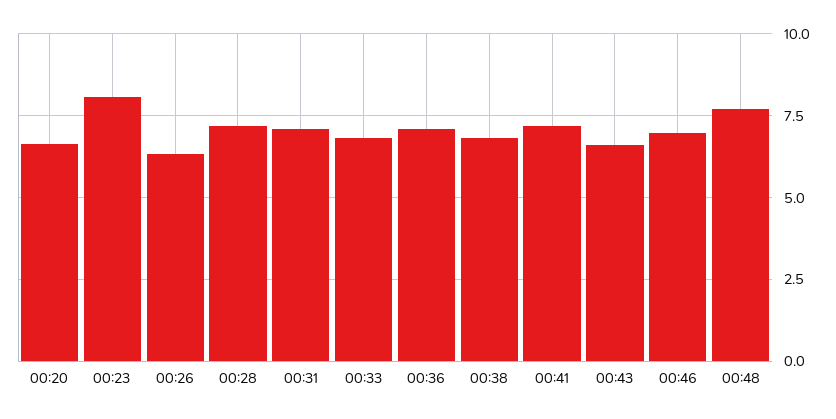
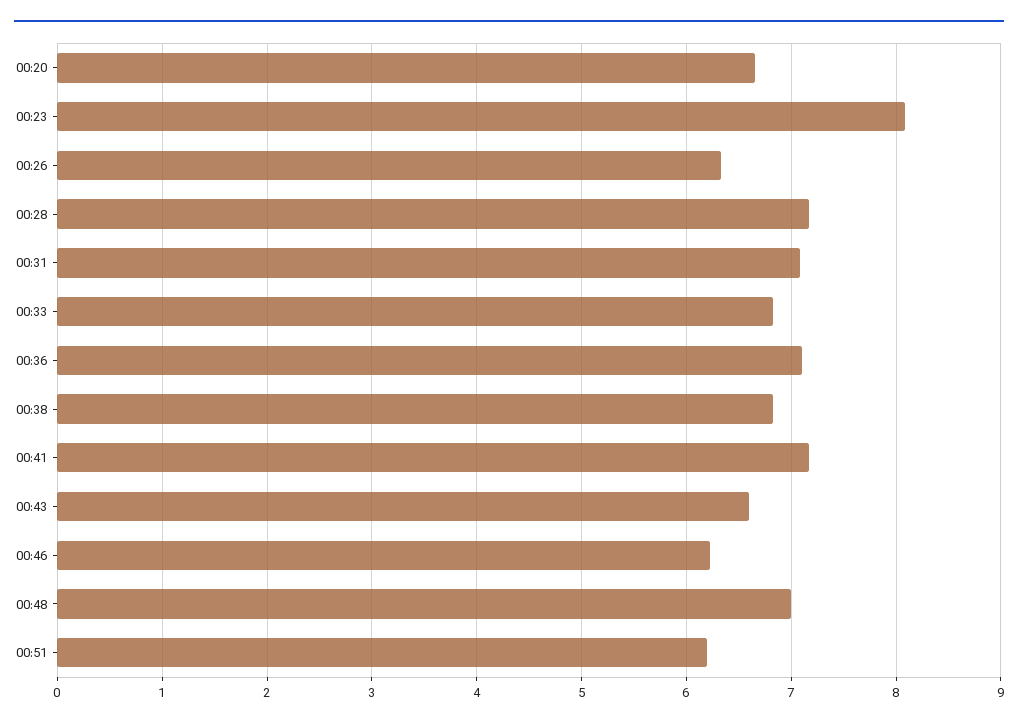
00:46: 7 -> 6.2
00:48: 7.75 -> 7
00:51: none -> 6.2

